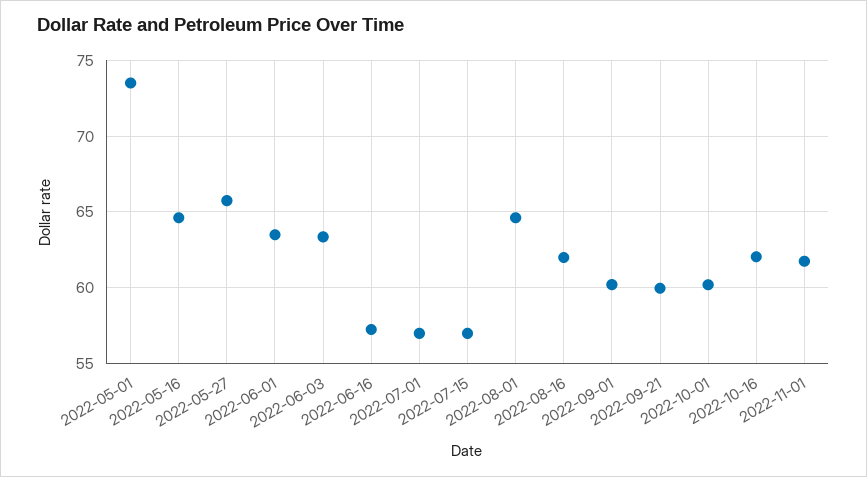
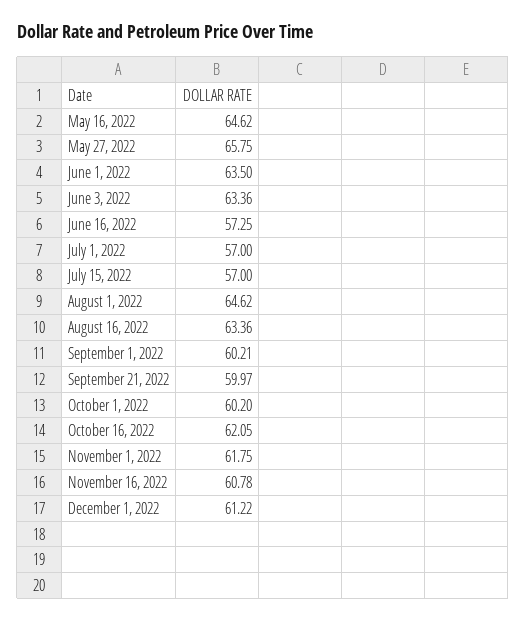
2022-05-01: 73.5 -> none
2022-08-16: 62 -> 63.36
November 16, 2022: none -> 60.78
December 1, 2022: none -> 61.22

